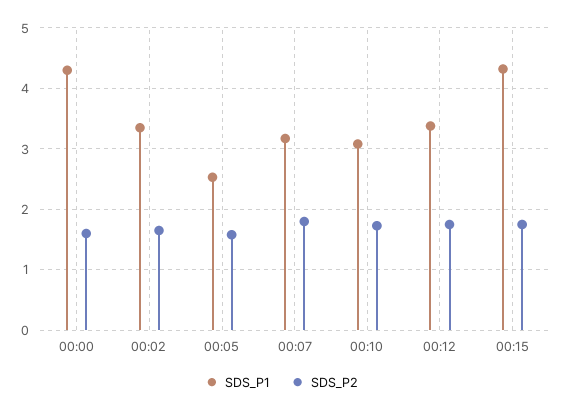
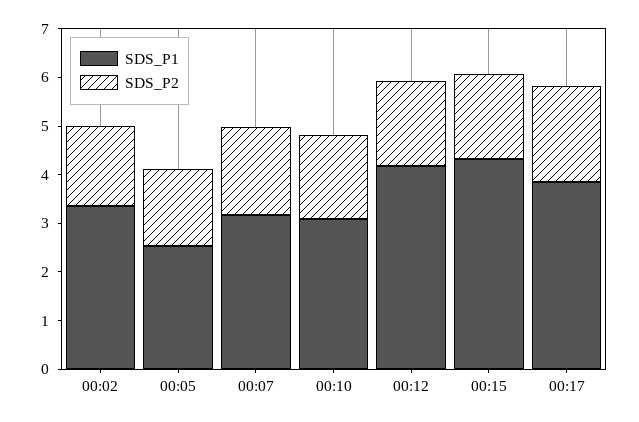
SDS_P1, 00:00: 4.3 -> none
SDS_P2, 00:00: 1.6 -> none
SDS_P1, 00:12: 3.4 -> 4.2
SDS_P1, 00:17: none -> 3.8
SDS_P2, 00:17: none -> 2

